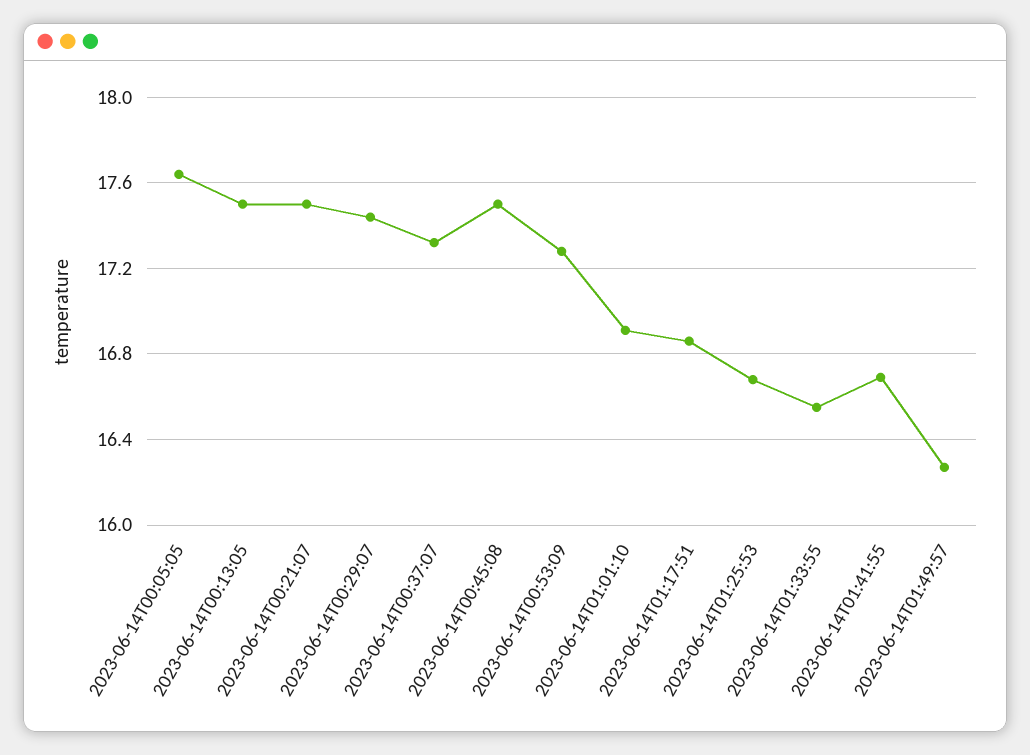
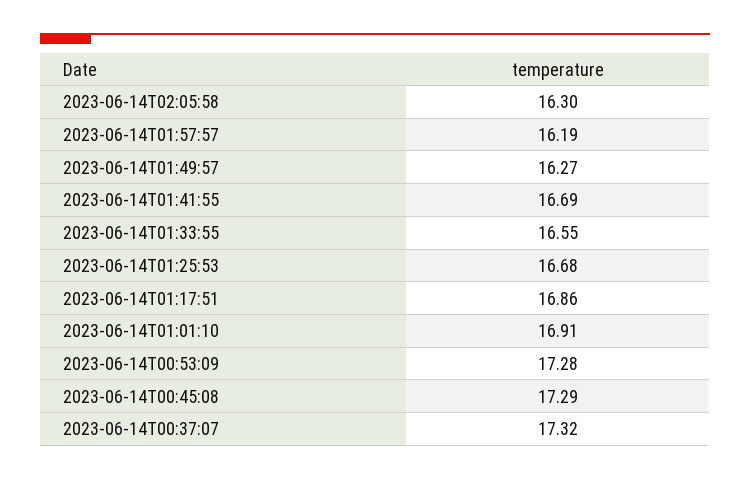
2023-06-14T00:05:05: 17.65 -> none
2023-06-14T00:13:05: 17.5 -> none
2023-06-14T00:21:07: 17.5 -> none
2023-06-14T00:29:07: 17.45 -> none
2023-06-14T00:45:08: 17.5 -> 17.29
2023-06-14T02:05:58: none -> 16.3
2023-06-14T01:57:57: none -> 16.19

